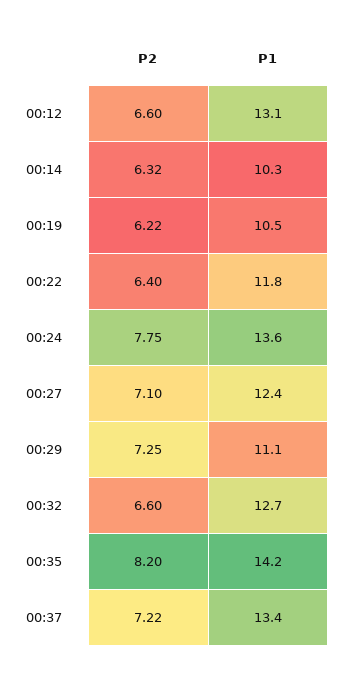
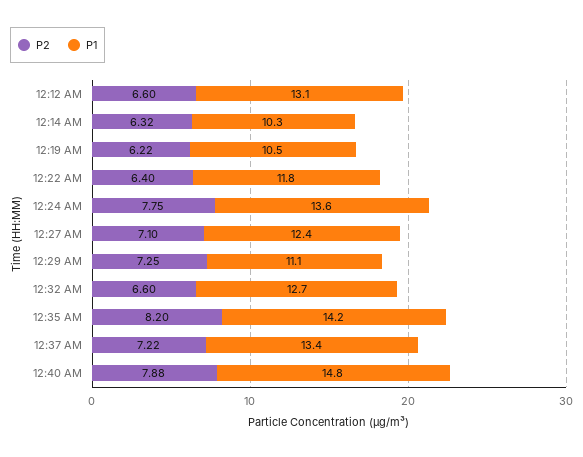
P2, 12:40 AM: none -> 7.88
P1, 12:40 AM: none -> 14.8

